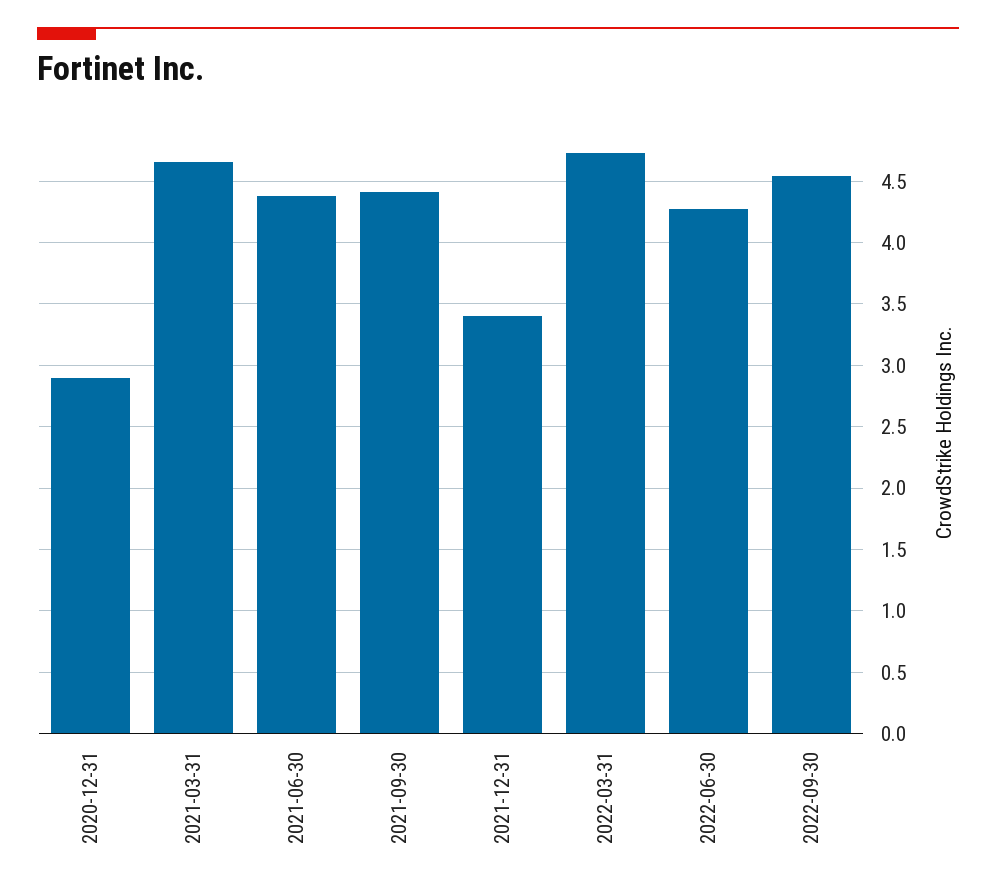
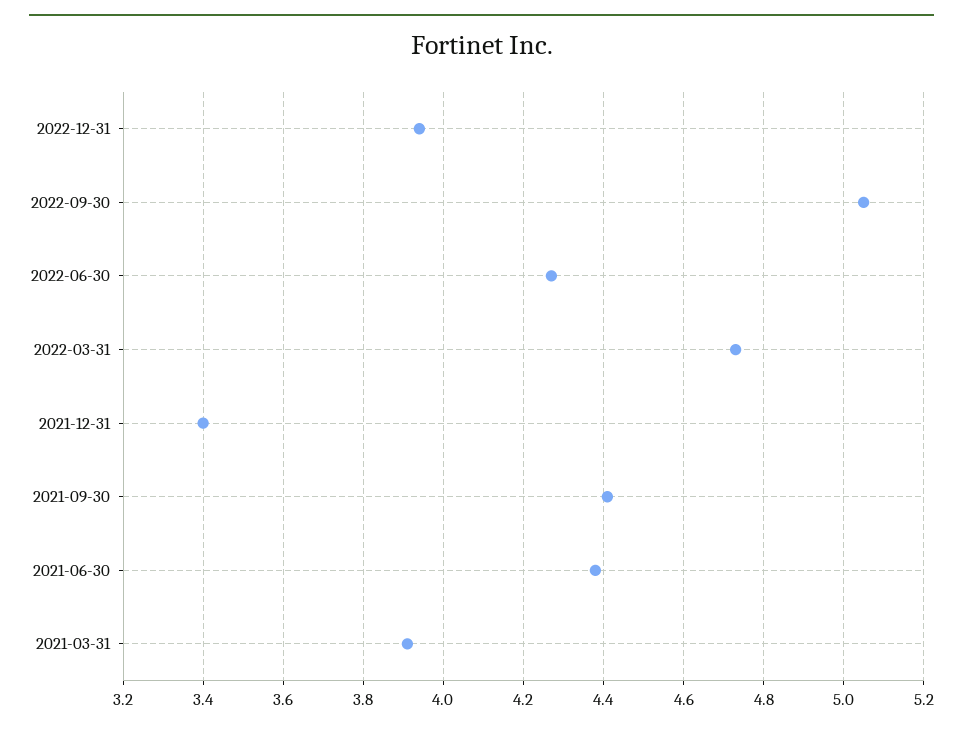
2020-12-31: 2.9 -> none
2021-03-31: 4.65 -> 3.9
2022-09-30: 4.55 -> 5.05
2022-12-31: none -> 3.95

